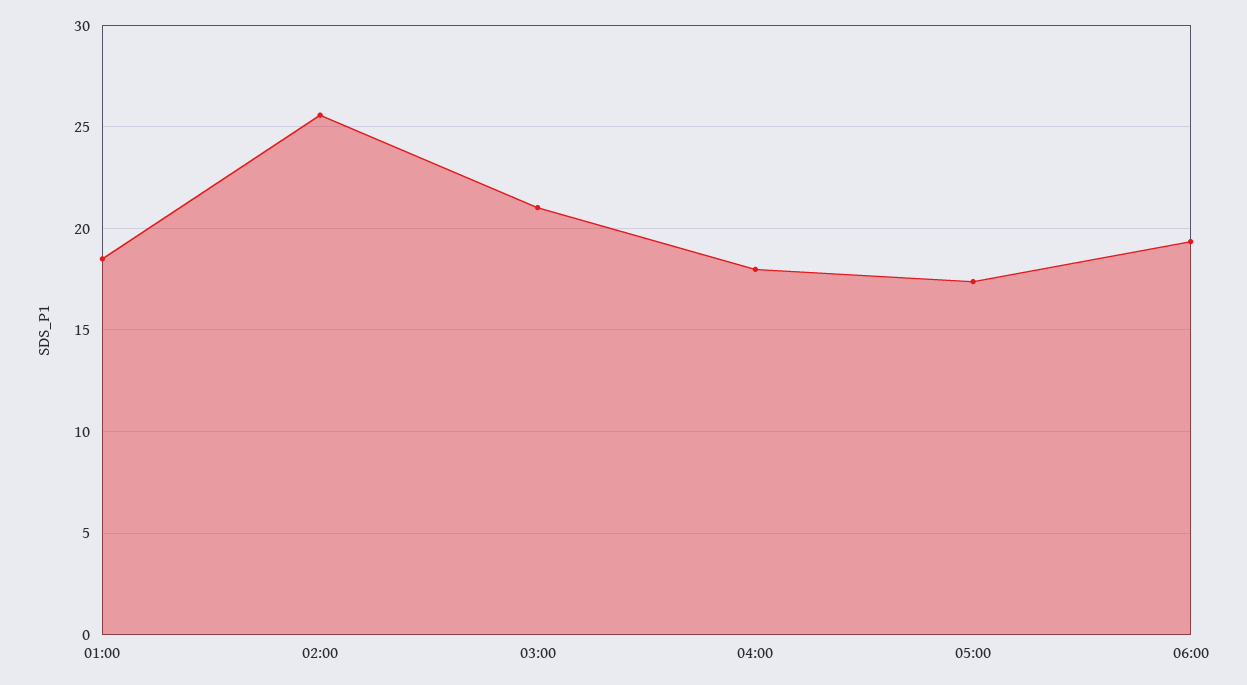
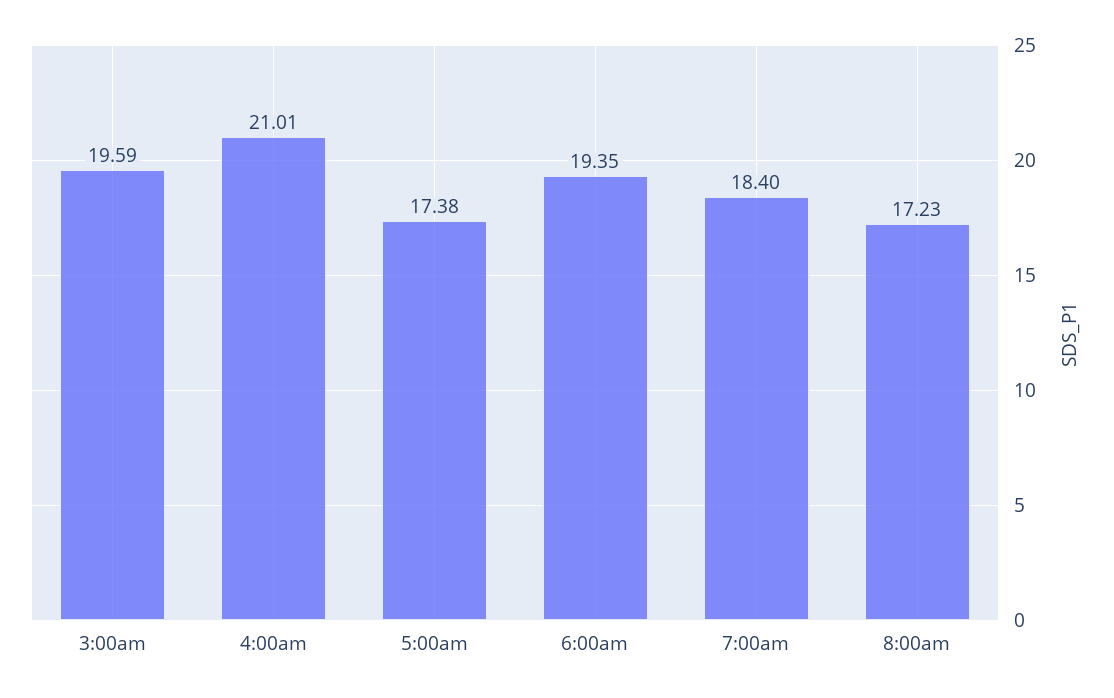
01:00: 18.5 -> none
02:00: 25.5 -> none
03:00: 21 -> 19.59
04:00: 18 -> 21.01
7:00am: none -> 18.4
8:00am: none -> 17.23

